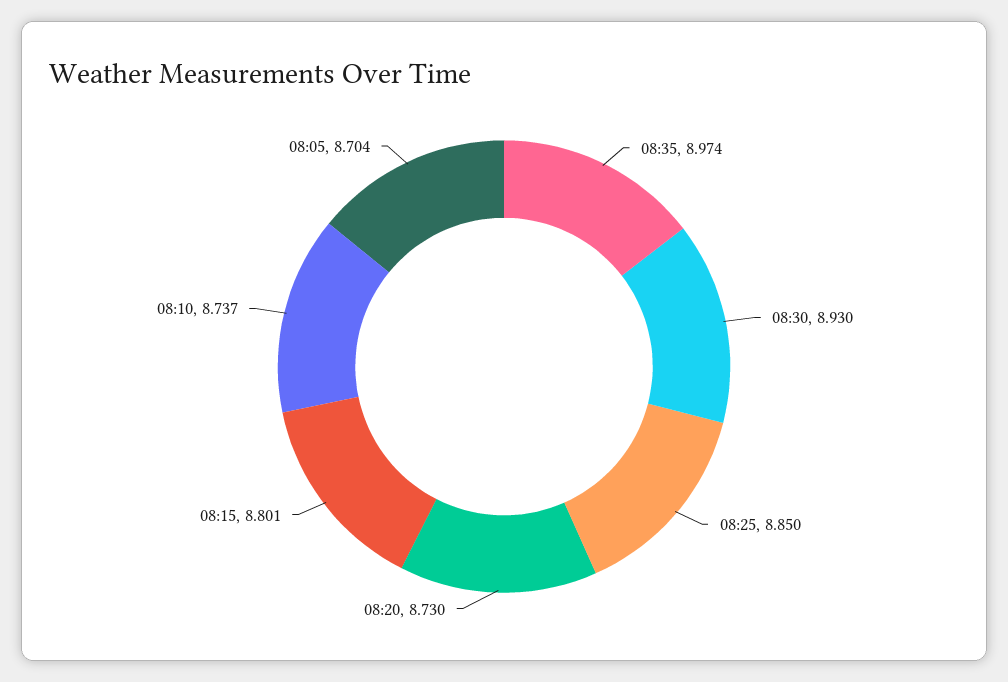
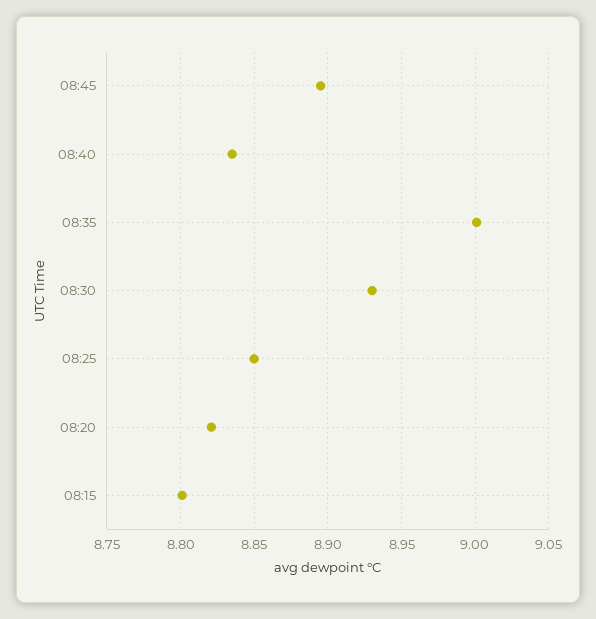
08:35: 8.974 -> 9
08:20: 8.73 -> 8.82
08:10: 8.737 -> none
08:05: 8.704 -> none
08:45: none -> 8.895
08:40: none -> 8.835

